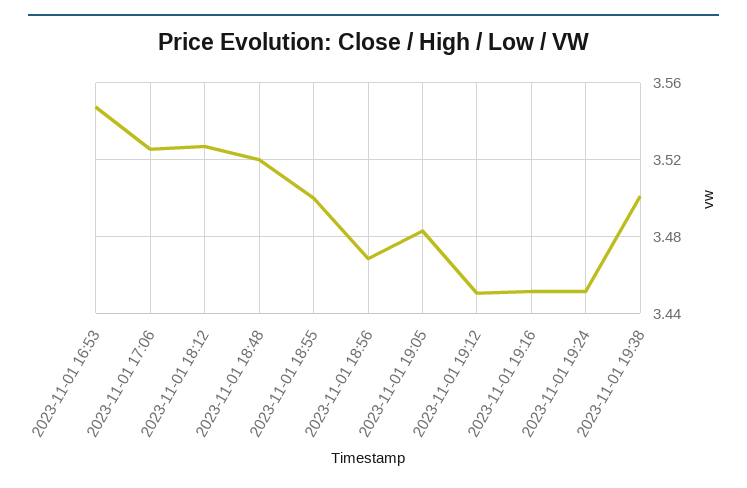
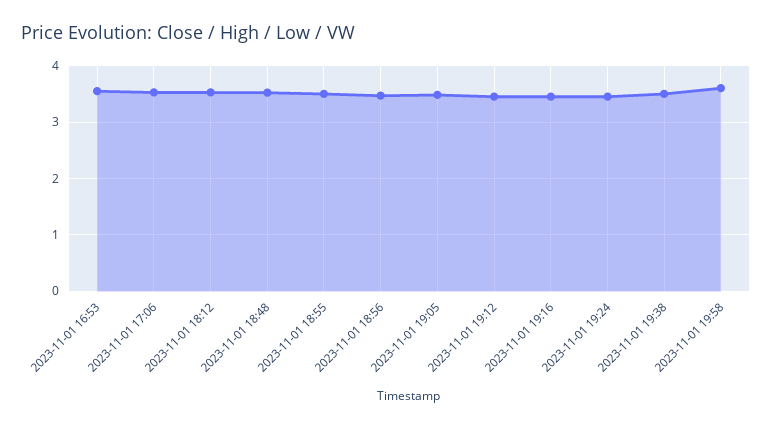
2023-11-01 19:58: none -> 3.6

